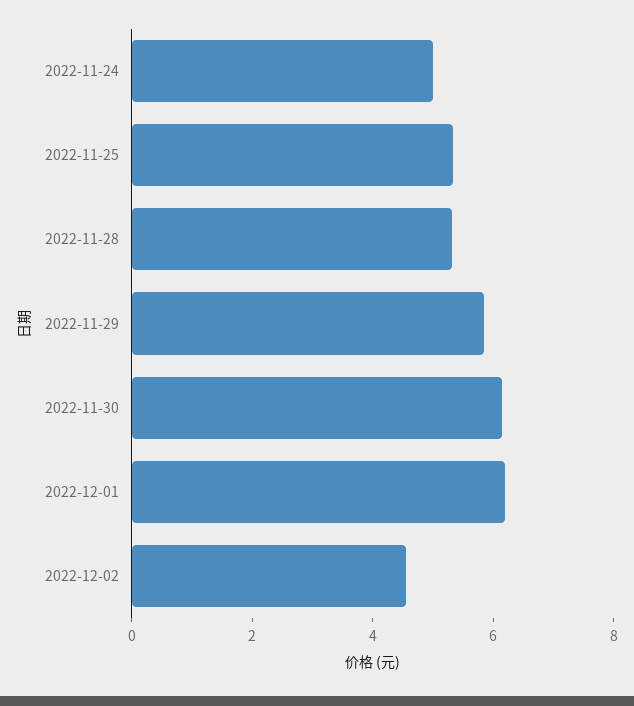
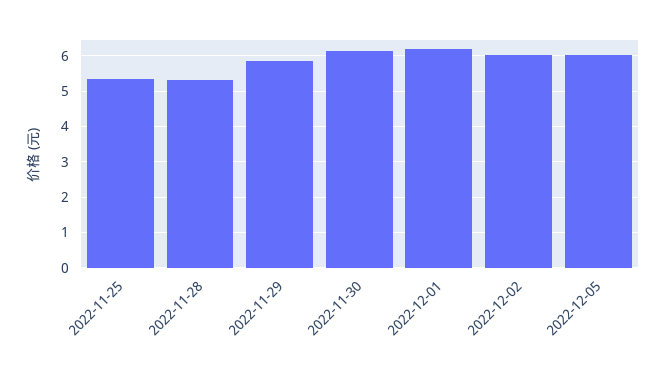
2022-11-24: 5 -> none
2022-12-02: 4.5 -> 6
2022-12-05: none -> 6

